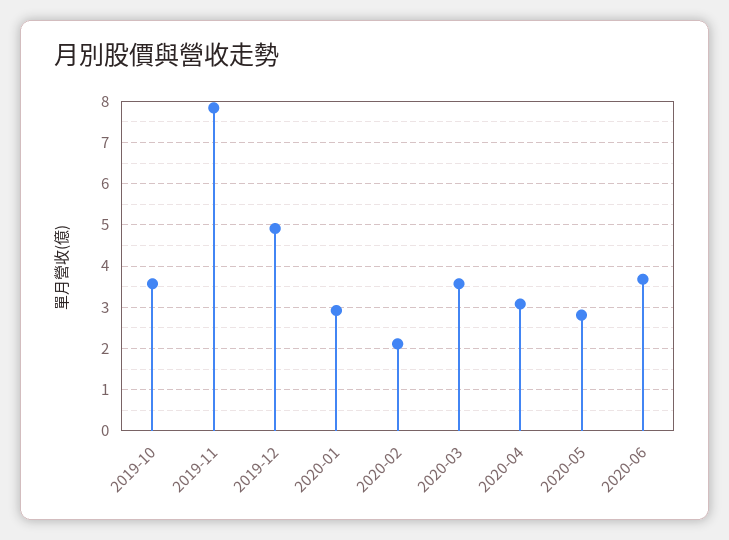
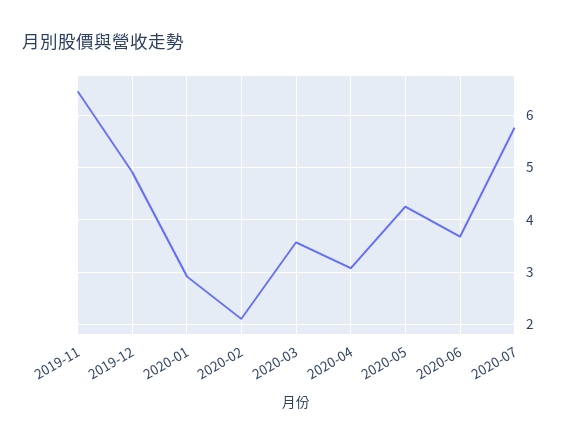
2019-10: 3.6 -> none
2019-11: 7.8 -> 6.4
2020-05: 2.8 -> 4.2
2020-07: none -> 5.8

